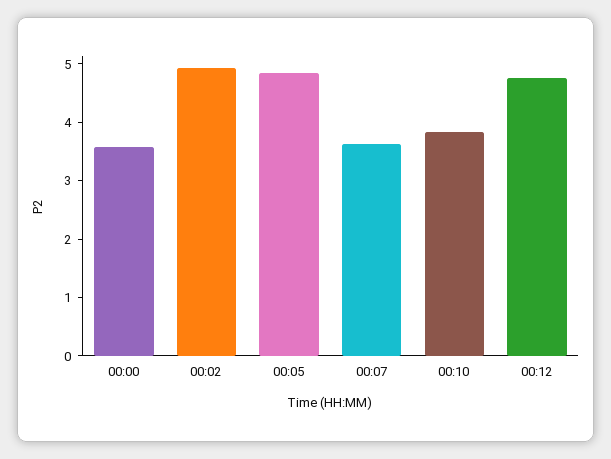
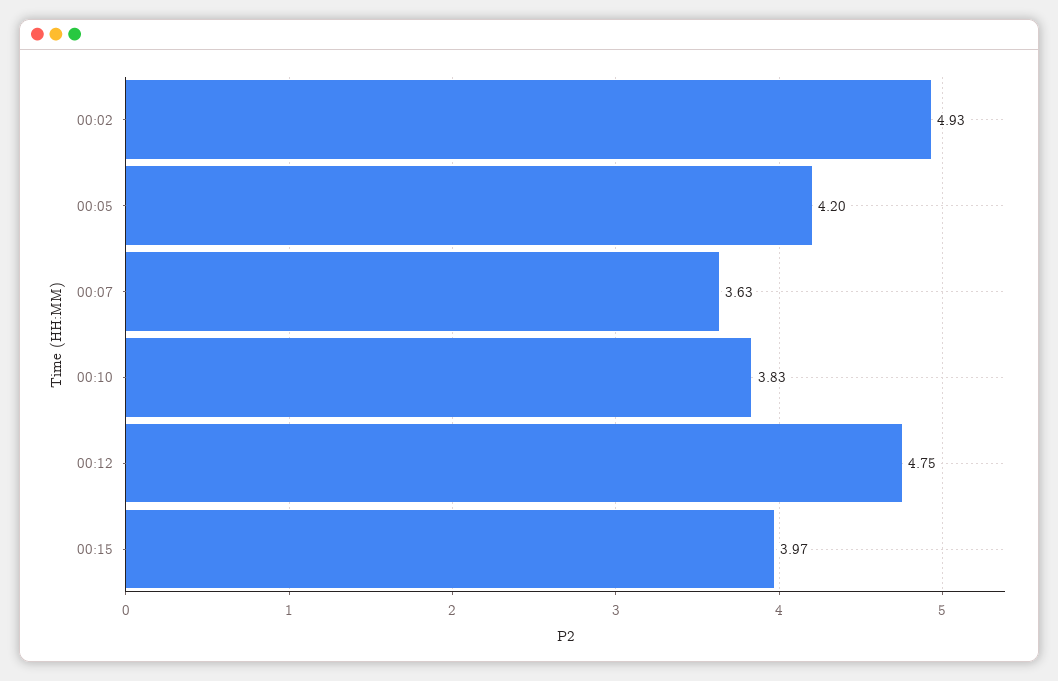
00:00: 3.6 -> none
00:05: 4.8 -> 4.2
00:15: none -> 3.97

